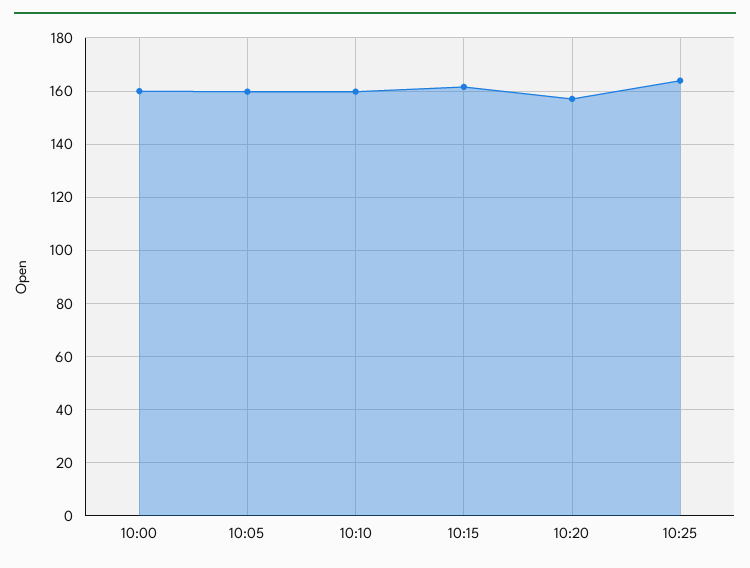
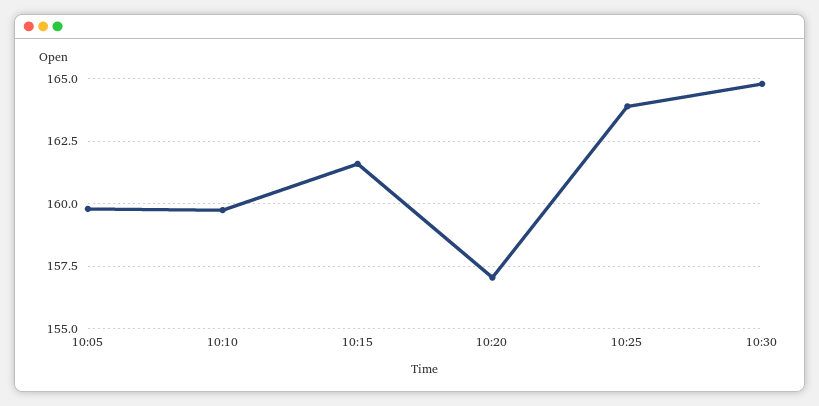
10:00: 160 -> none
10:30: none -> 164.75

